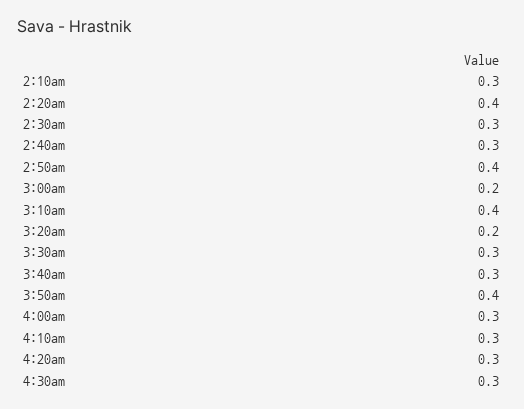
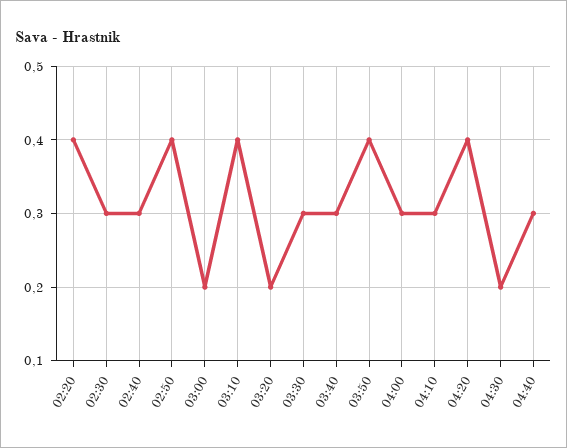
2:10am: 0.3 -> none
4:20am: 0.3 -> 0.4
4:30am: 0.3 -> 0.2
04:40: none -> 0.3

